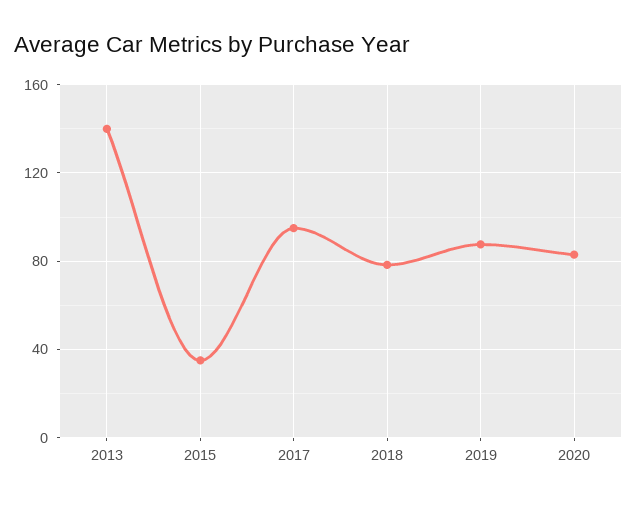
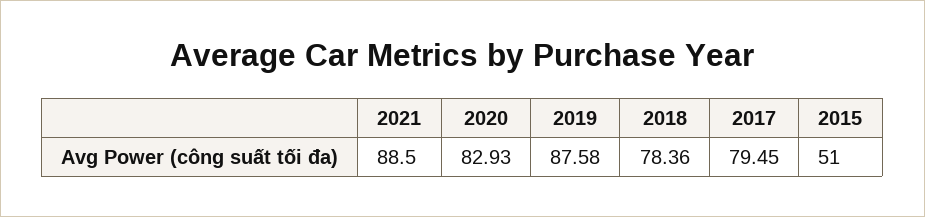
2013: 140 -> none
2015: 35 -> 51
2017: 95 -> 79.45
2021: none -> 88.5

